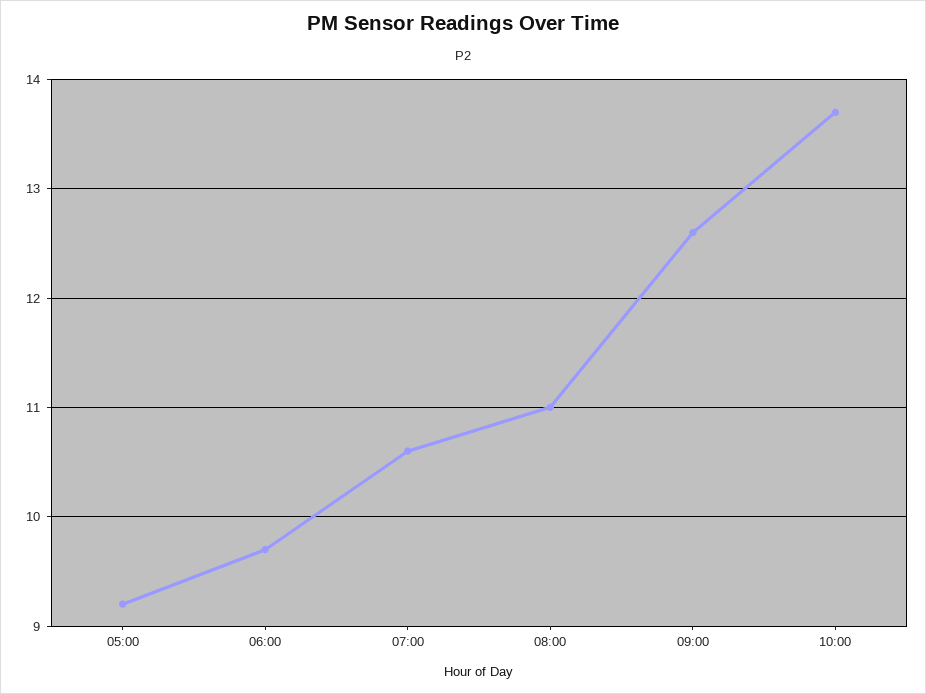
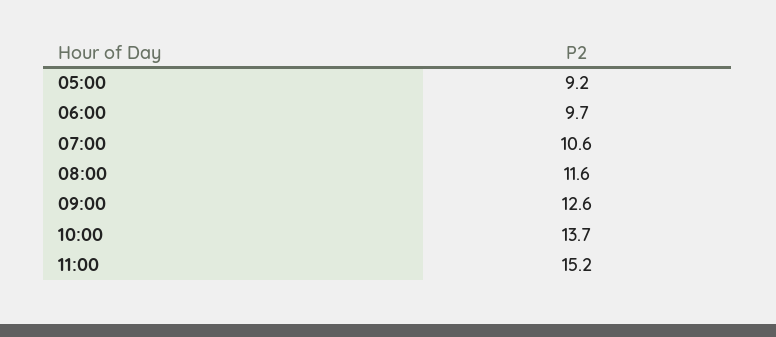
08:00: 11 -> 11.6
11:00: none -> 15.2

